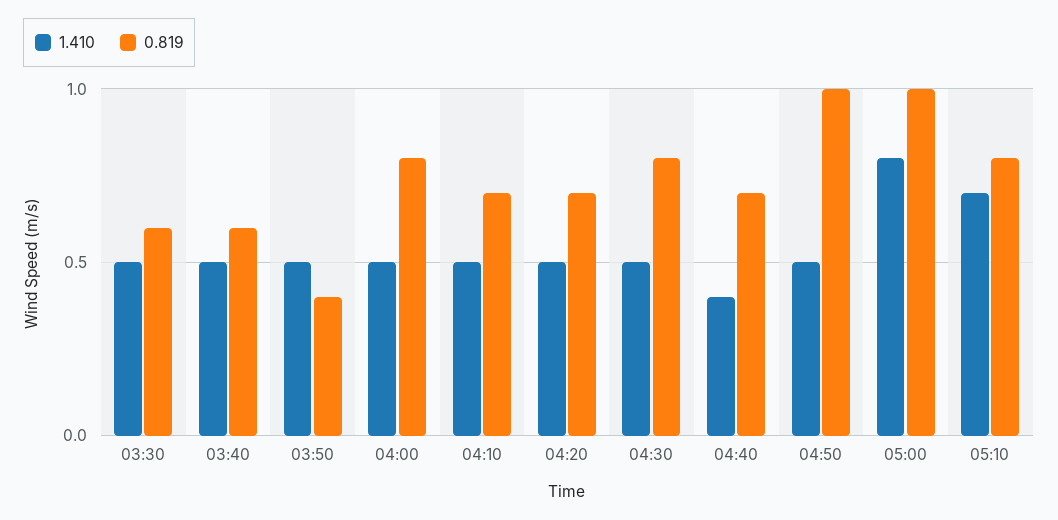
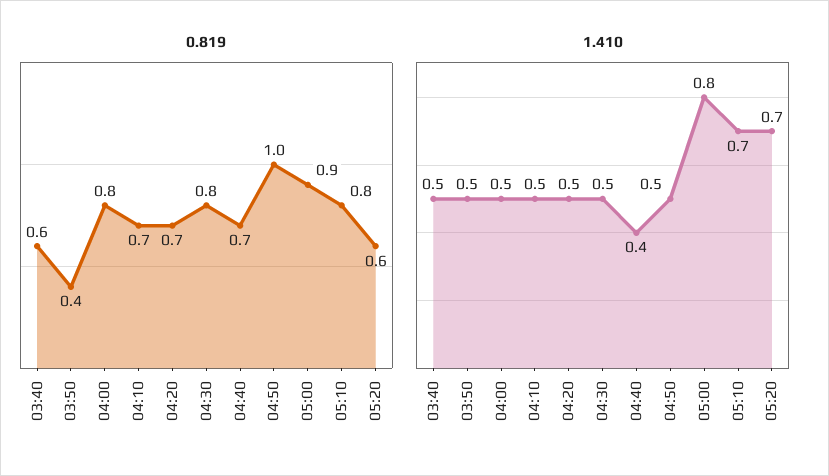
1.410, 03:30: 0.5 -> none
0.819, 03:30: 0.6 -> none
0.819, 05:00: 1 -> 0.9
0.819, 05:20: none -> 0.6
1.410, 05:20: none -> 0.7

